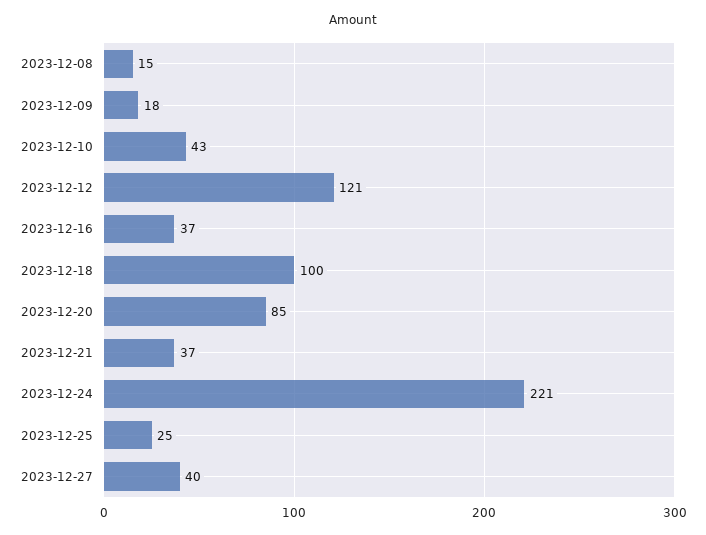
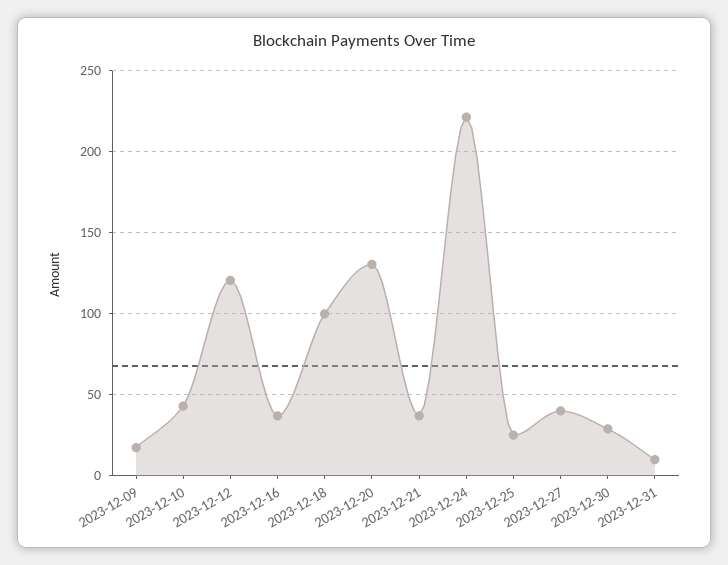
2023-12-08: 15 -> none
2023-12-20: 85 -> 130
2023-12-30: none -> 30
2023-12-31: none -> 10

